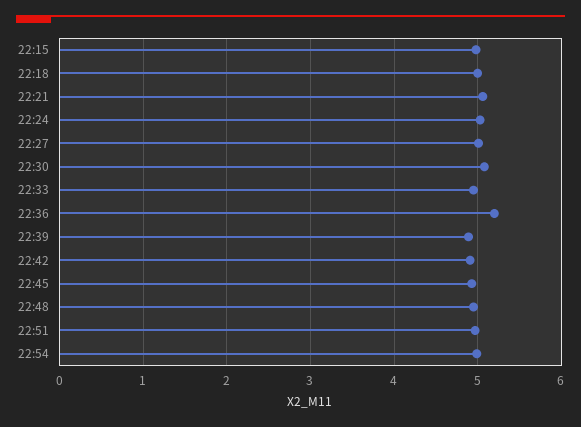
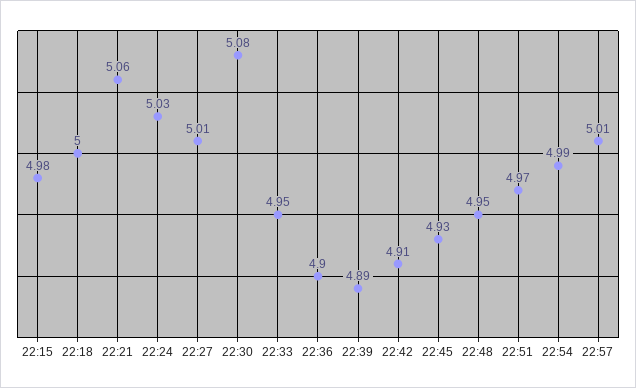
22:36: 5.2 -> 4.9
22:57: none -> 5.01

